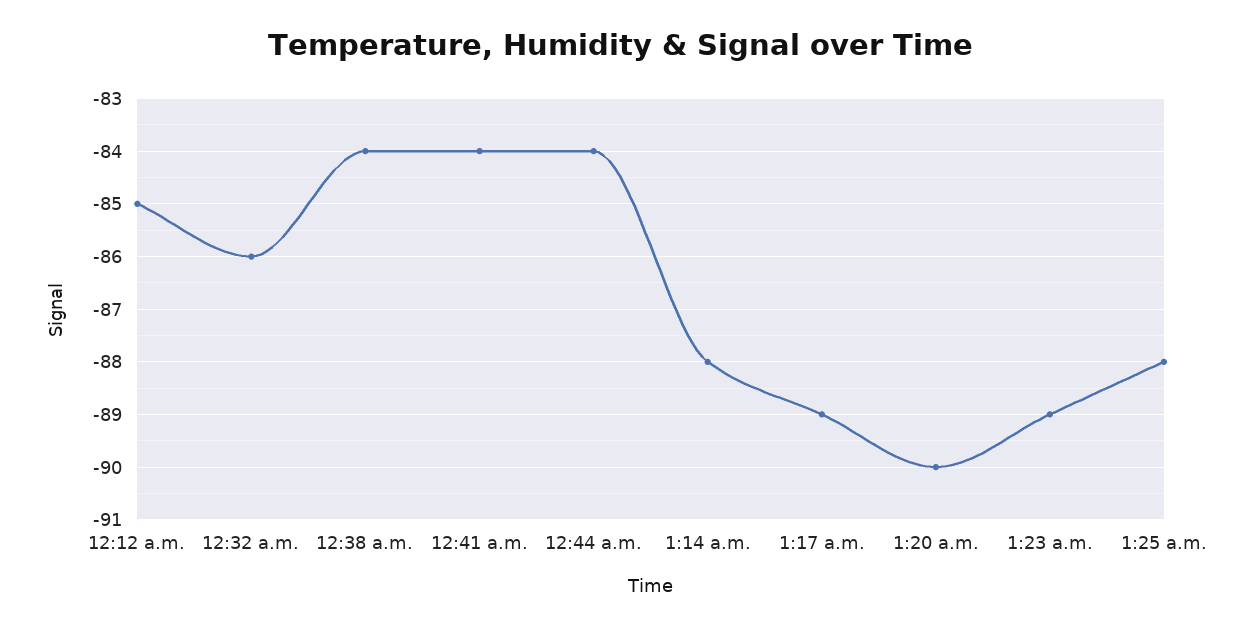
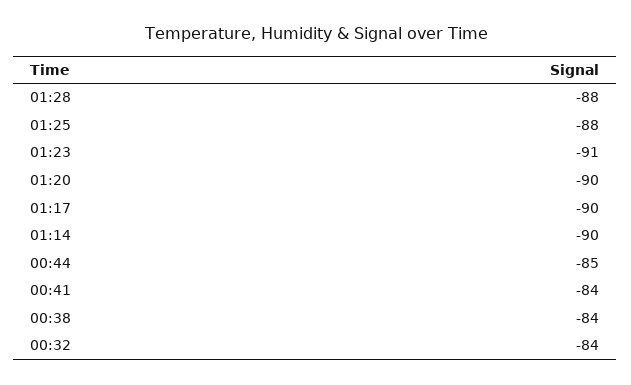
12:12 a.m.: -85 -> none
12:32 a.m.: -86 -> -84
12:44 a.m.: -84 -> -85
1:14 a.m.: -88 -> -90
1:17 a.m.: -89 -> -90
1:23 a.m.: -89 -> -91
01:28: none -> -88

